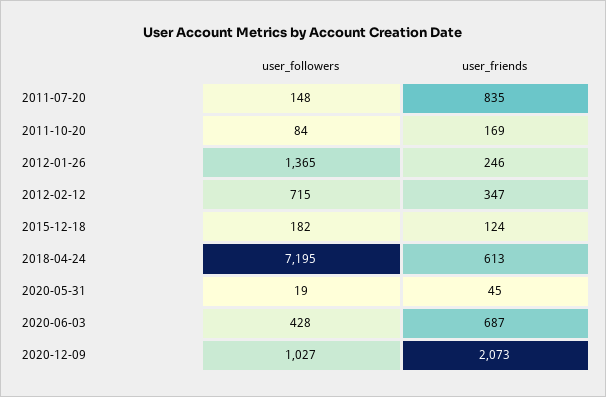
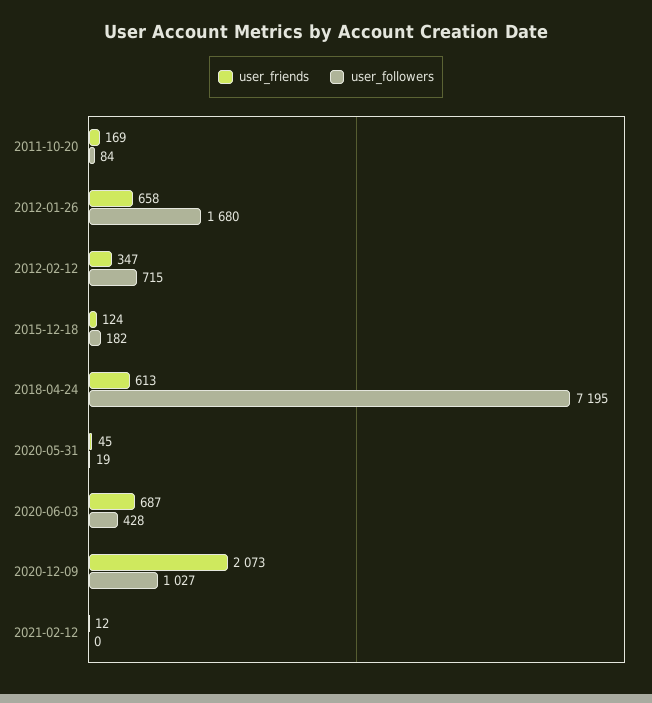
user_followers, 2011-07-20: 148 -> none
user_friends, 2011-07-20: 835 -> none
user_followers, 2012-01-26: 1365 -> 1680
user_friends, 2012-01-26: 246 -> 658
user_friends, 2021-02-12: none -> 12
user_followers, 2021-02-12: none -> 0

